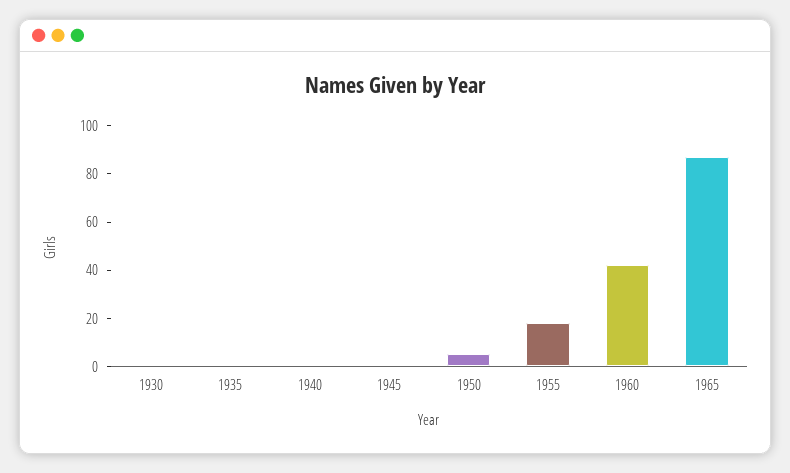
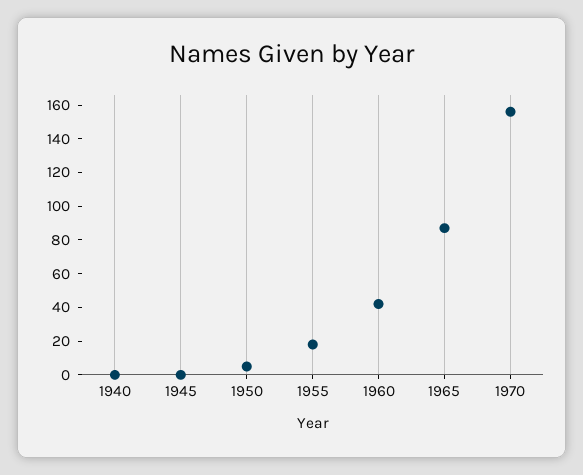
1930: 0 -> none
1935: 0 -> none
1970: none -> 155

